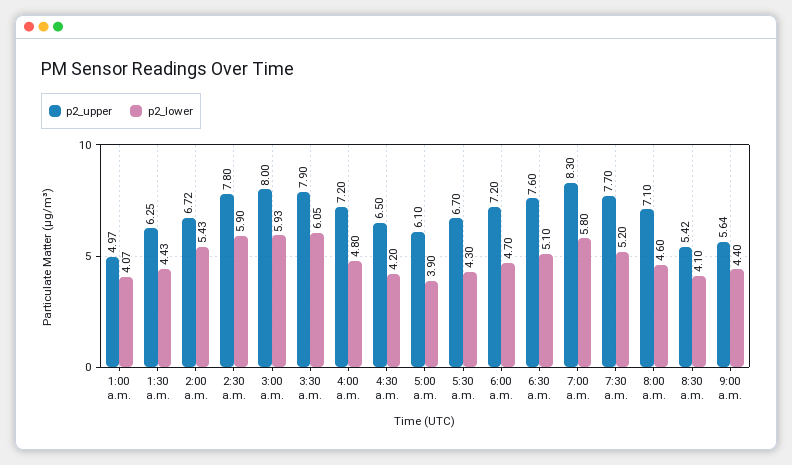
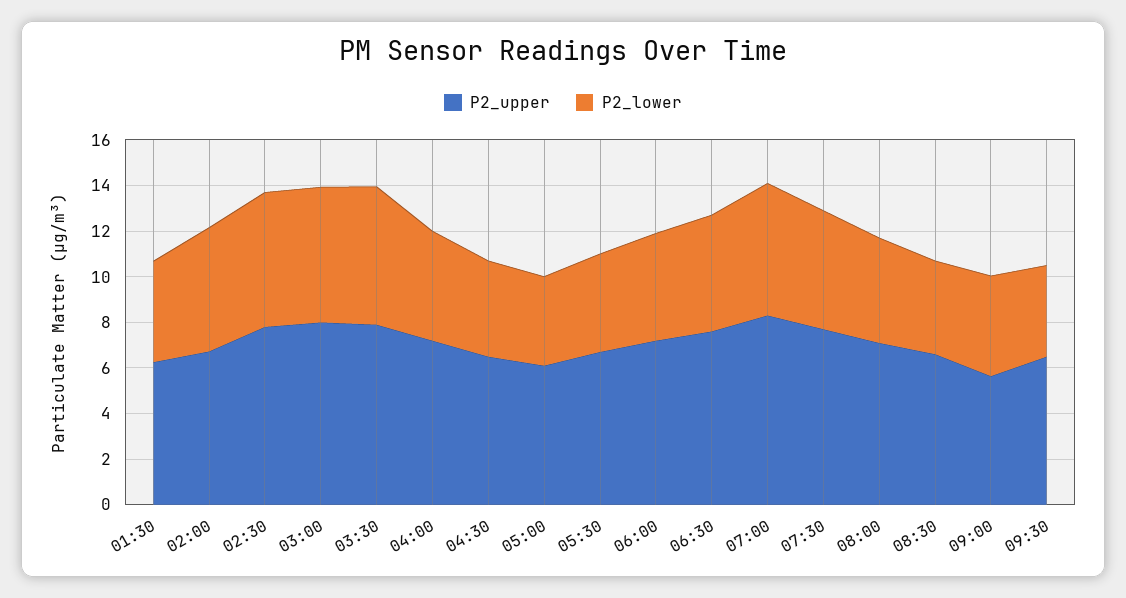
p2_upper, 1:00 a.m.: 4.97 -> none
p2_lower, 1:00 a.m.: 4.07 -> none
p2_upper, 8:30 a.m.: 5.42 -> 6.5
p2_upper, 09:30: none -> 6.5
p2_lower, 09:30: none -> 4

